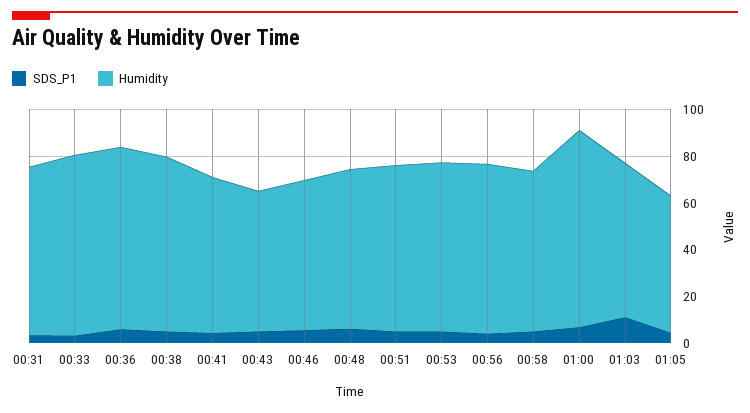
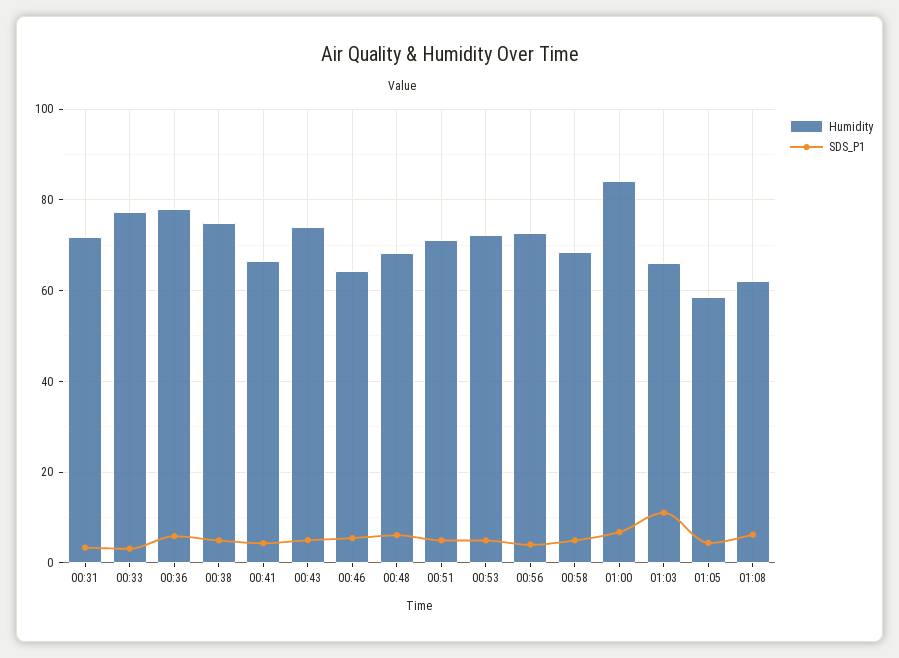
Humidity, 00:43: 60 -> 74
Humidity, 01:08: none -> 62
SDS_P1, 01:08: none -> 6

